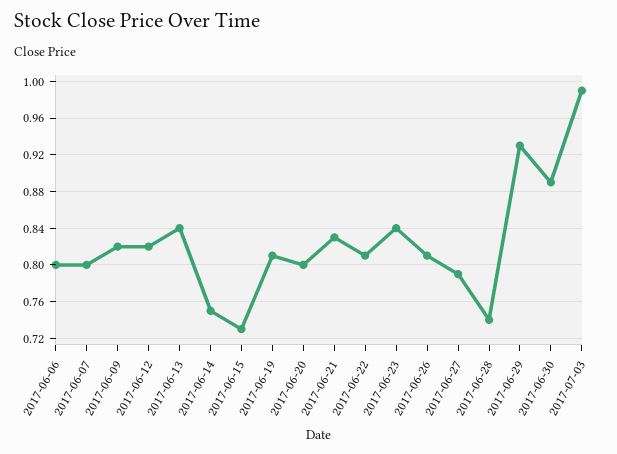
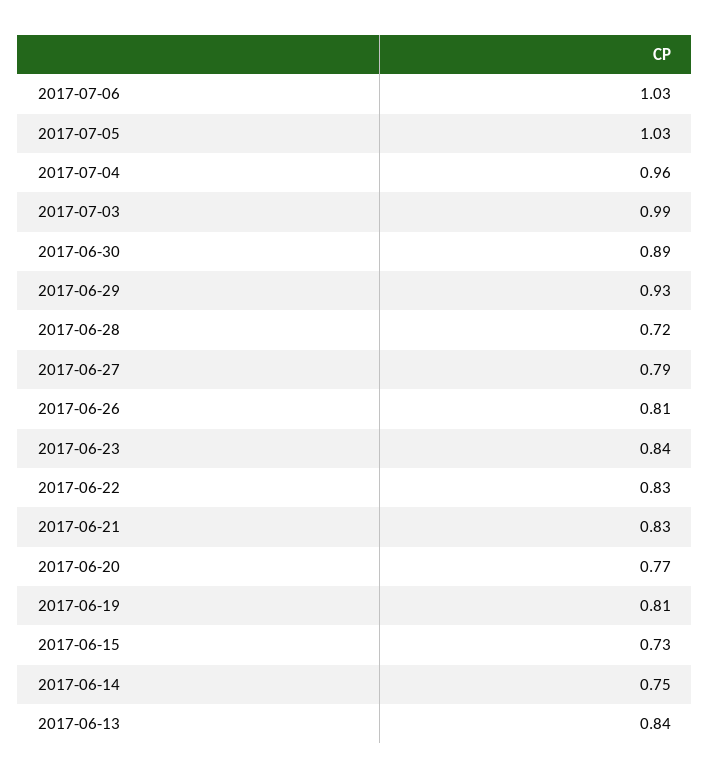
2017-06-06: 0.8 -> none
2017-06-07: 0.8 -> none
2017-06-09: 0.82 -> none
2017-06-12: 0.82 -> none
2017-06-20: 0.8 -> 0.77
2017-06-22: 0.81 -> 0.83
2017-06-28: 0.74 -> 0.72
2017-07-06: none -> 1.03
2017-07-05: none -> 1.03
2017-07-04: none -> 0.96

